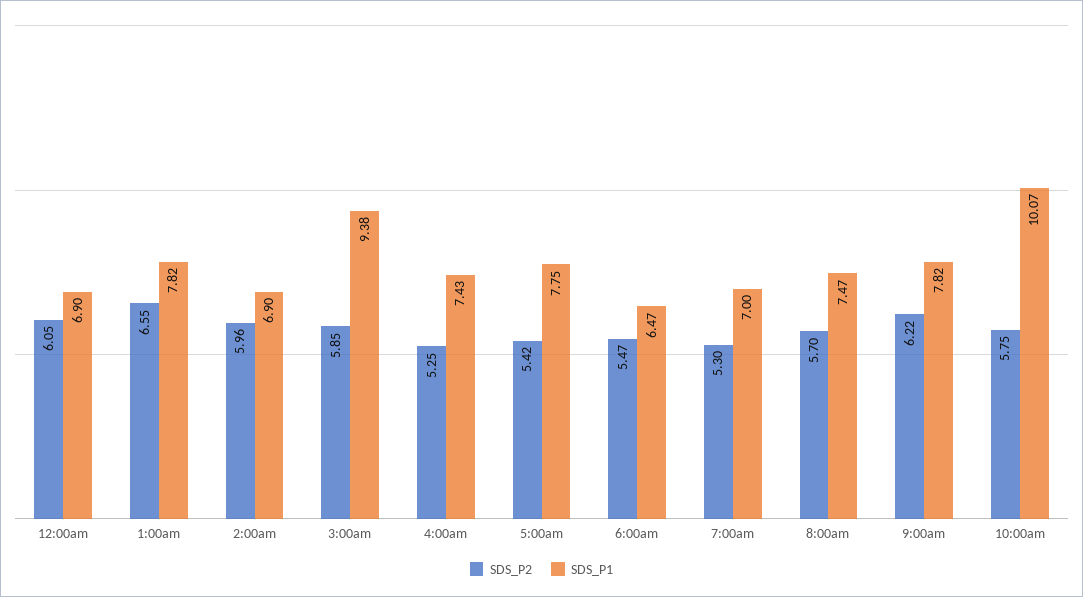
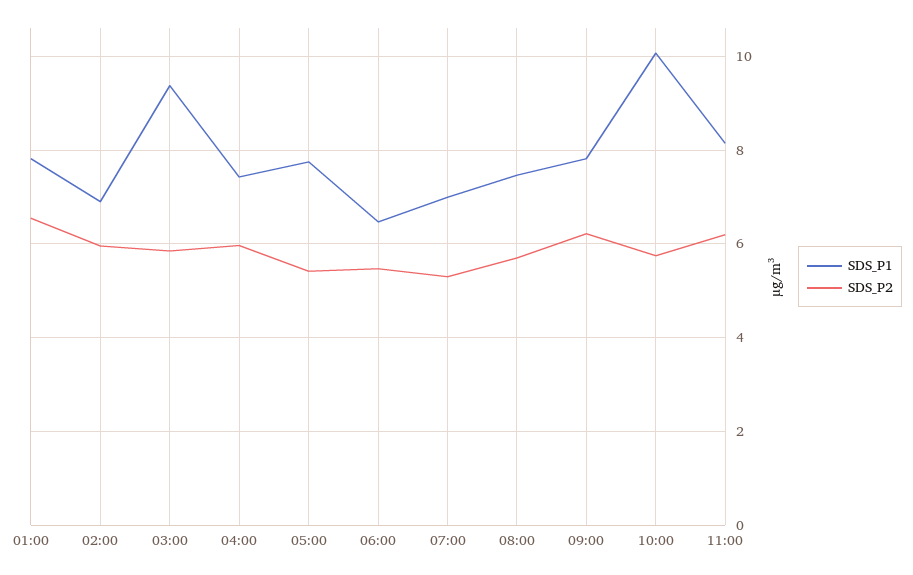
SDS_P2, 12:00am: 6.05 -> none
SDS_P1, 12:00am: 6.9 -> none
SDS_P2, 4:00am: 5.25 -> 6
SDS_P1, 11:00: none -> 8.2
SDS_P2, 11:00: none -> 6.2

